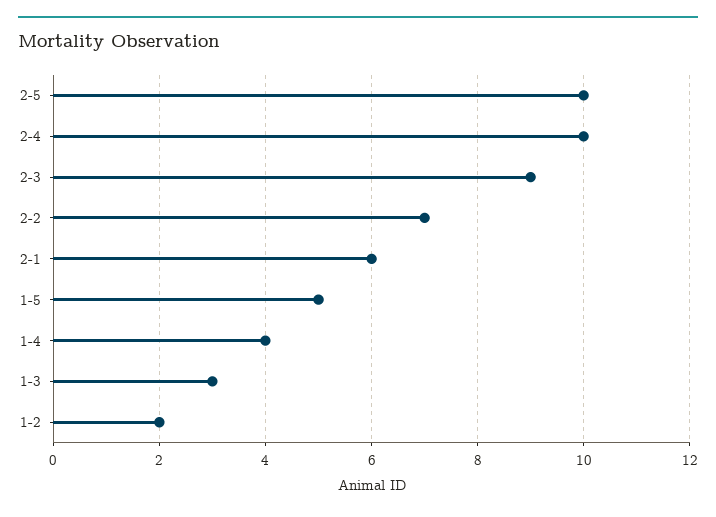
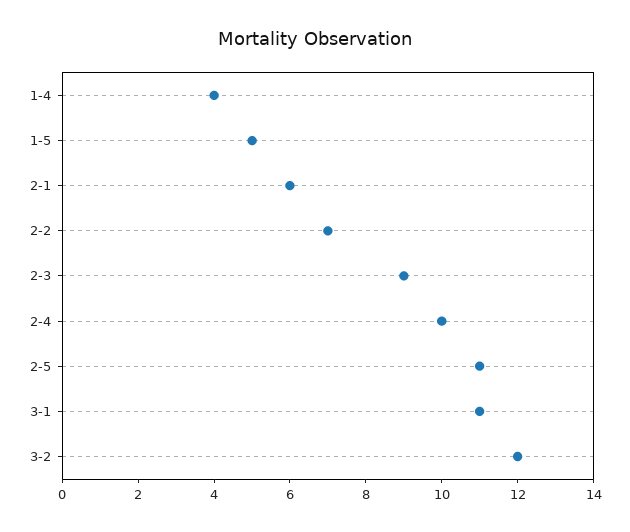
2-5: 10 -> 11
1-3: 3 -> none
1-2: 2 -> none
3-1: none -> 11
3-2: none -> 12

